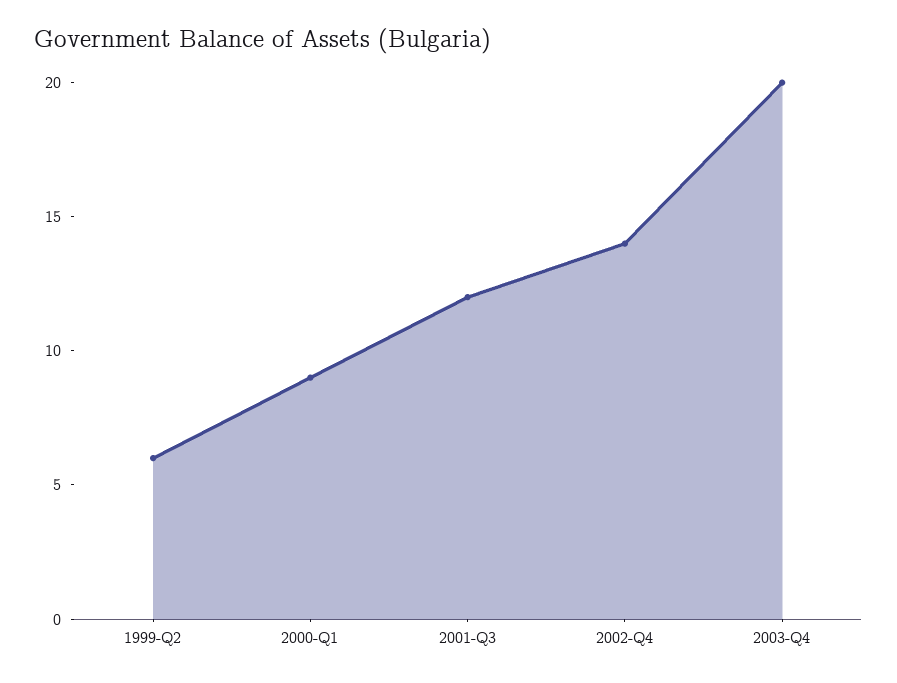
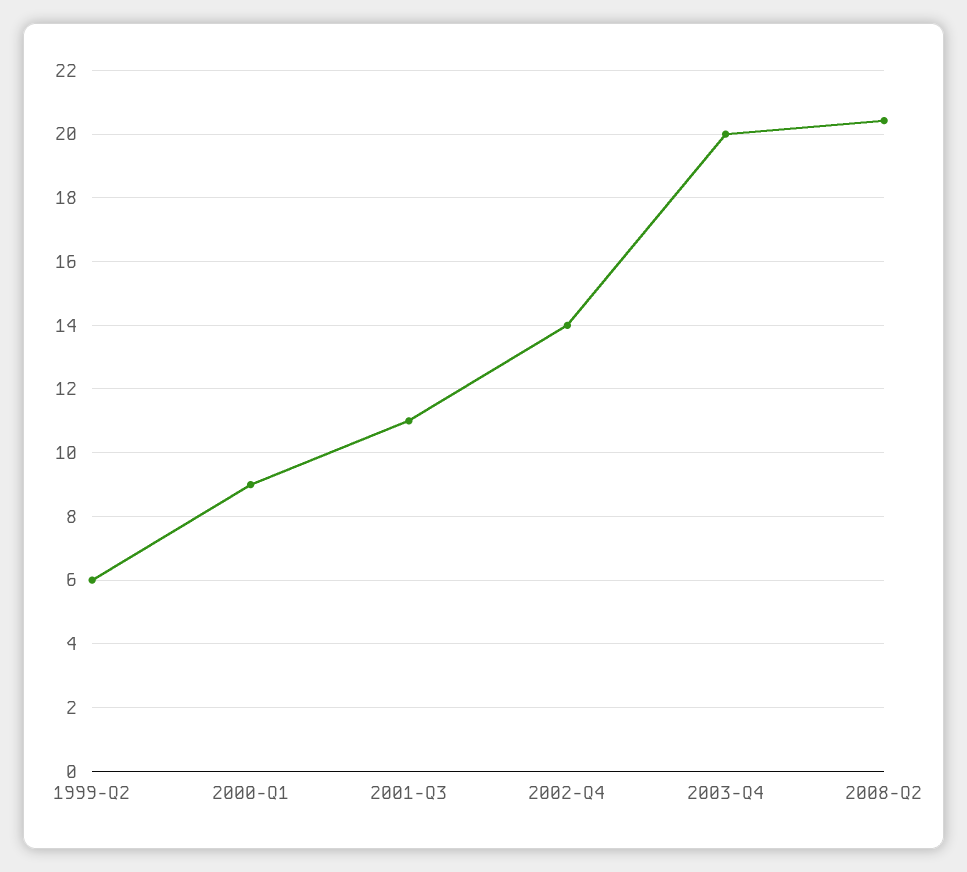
2001-Q3: 12 -> 11
2008-Q2: none -> 20.4

